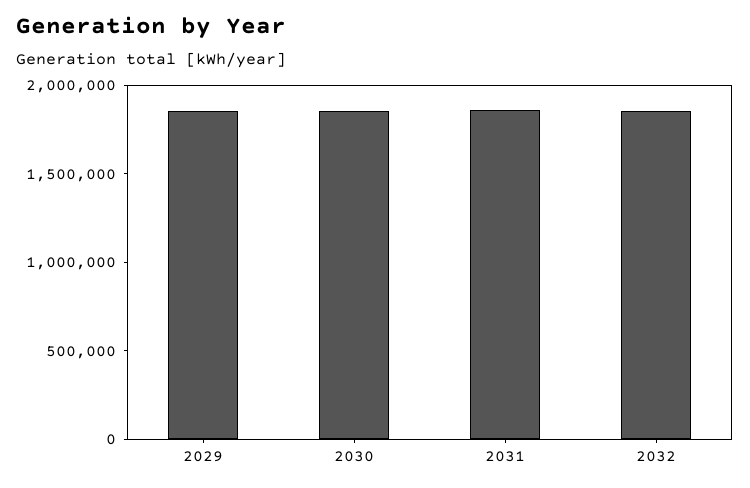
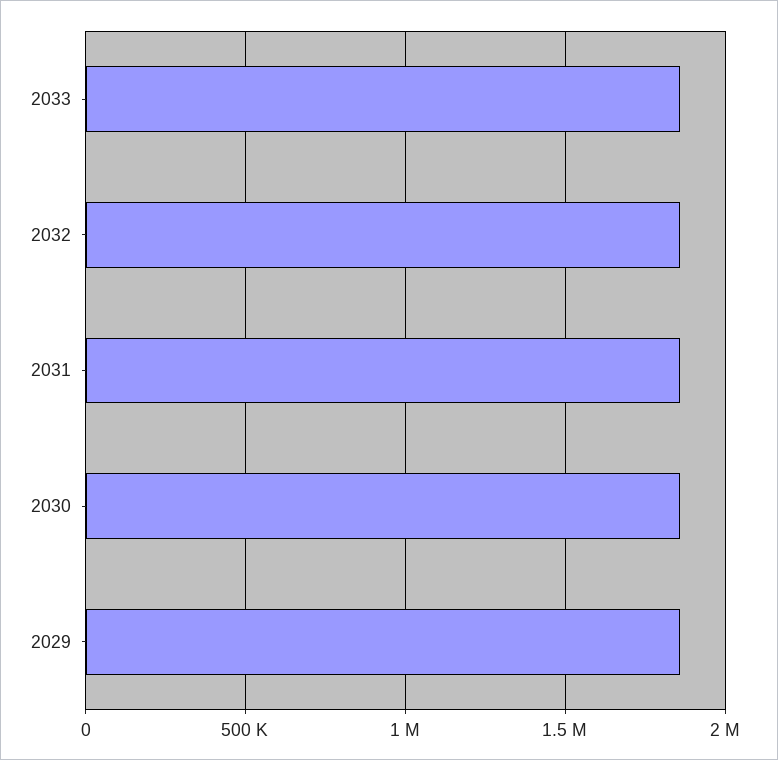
2033: none -> 1850000

